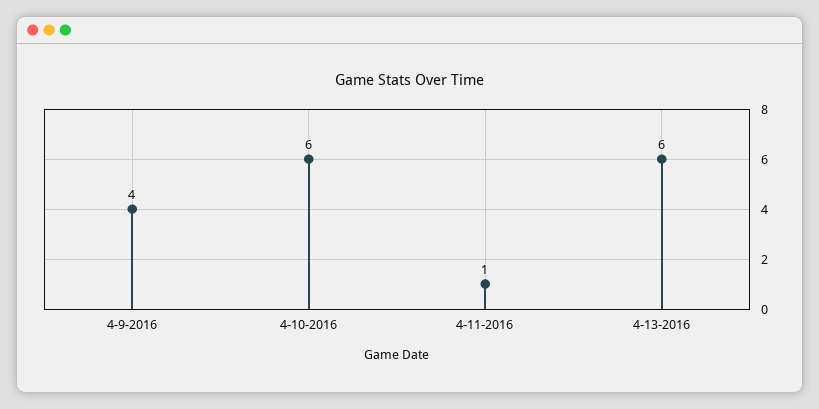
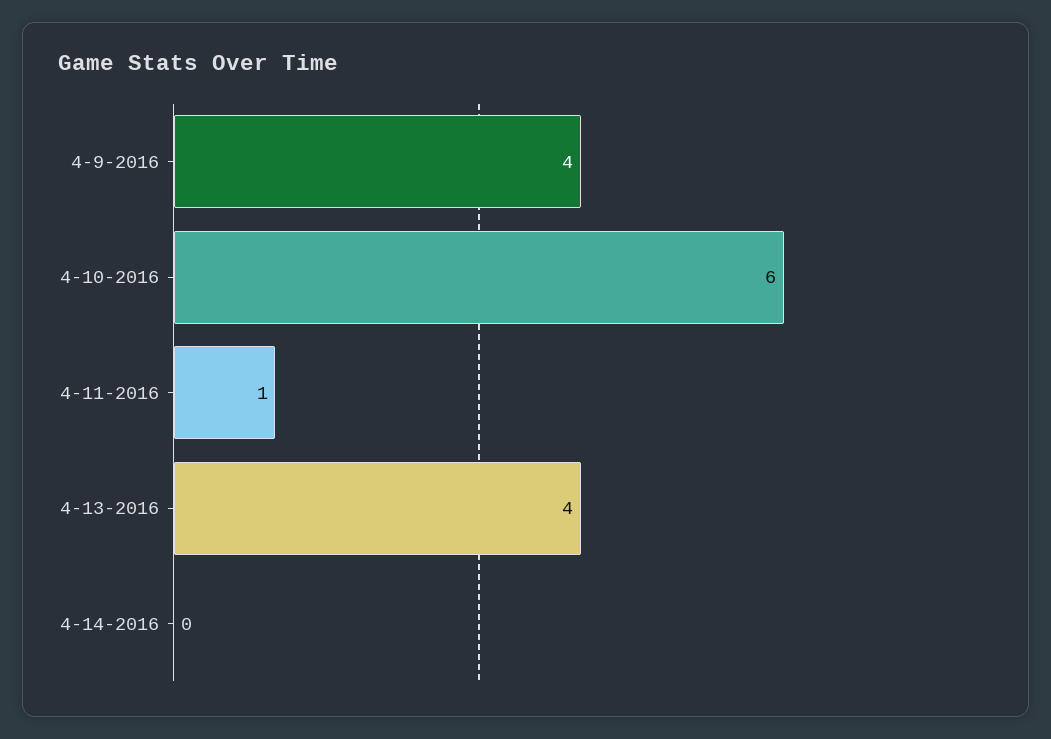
4-13-2016: 6 -> 4
4-14-2016: none -> 0

